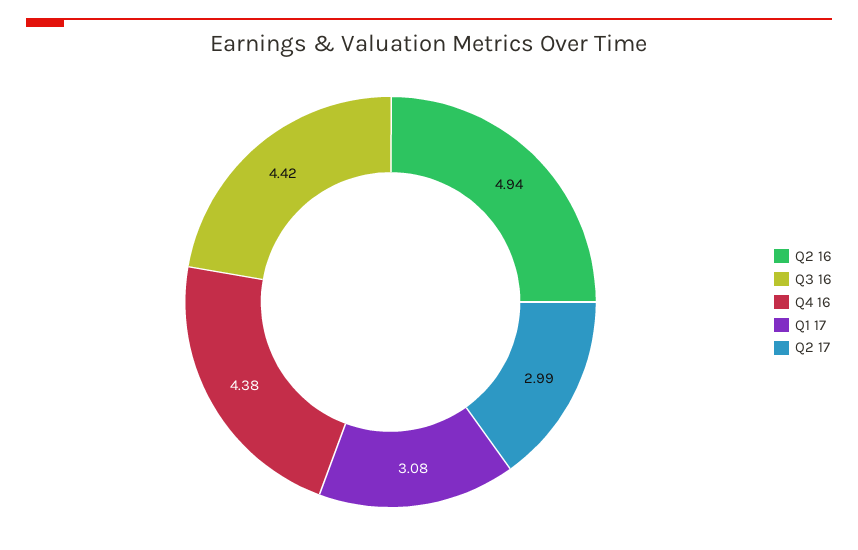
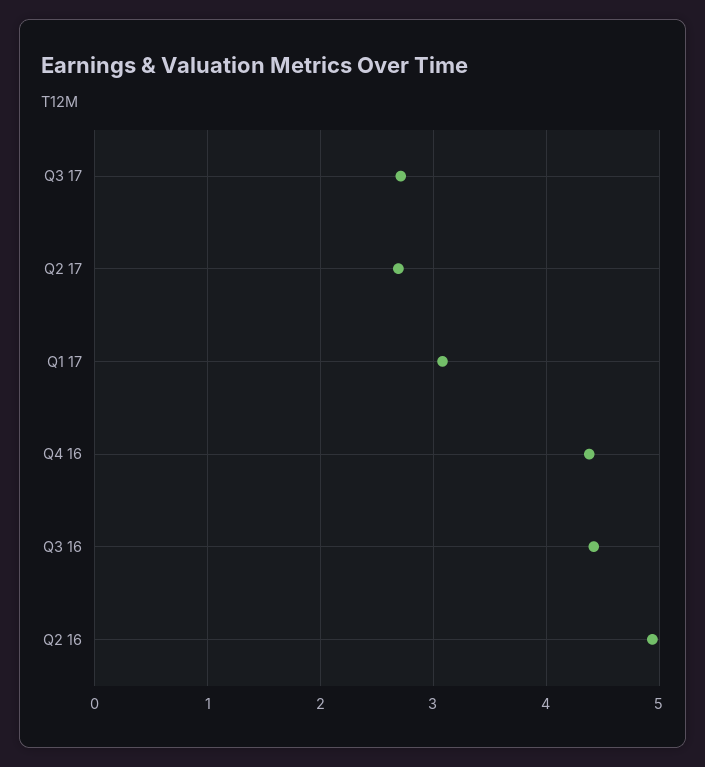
Q2 17: 2.99 -> 2.7
Q3 17: none -> 2.7

